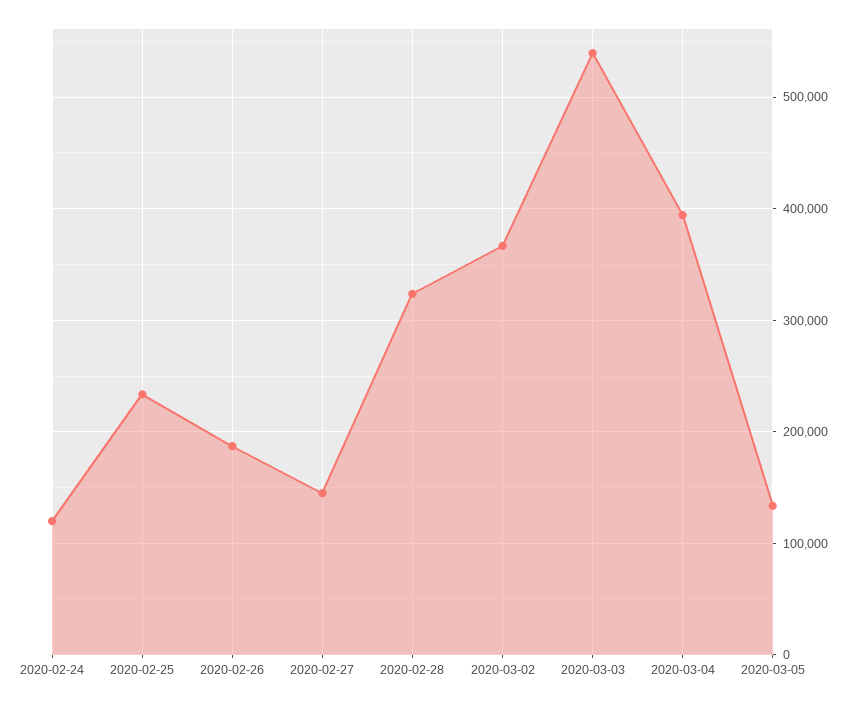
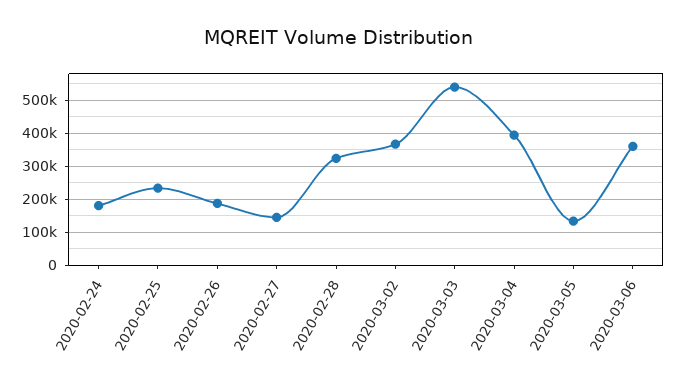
2020-02-24: 120000 -> 180000
2020-03-06: none -> 360000

